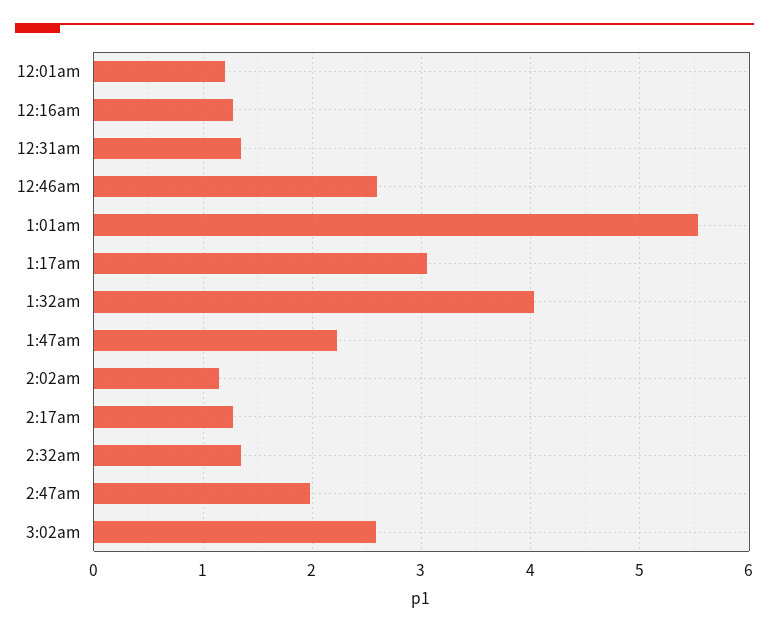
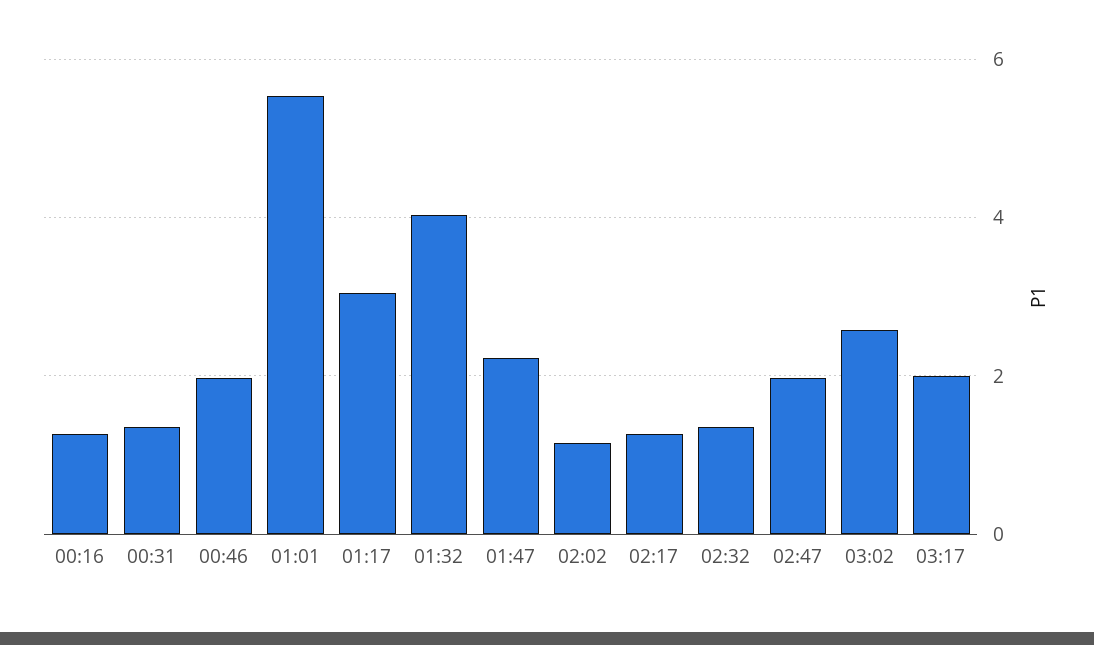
12:01am: 1.2 -> none
12:46am: 2.6 -> 2
03:17: none -> 2

